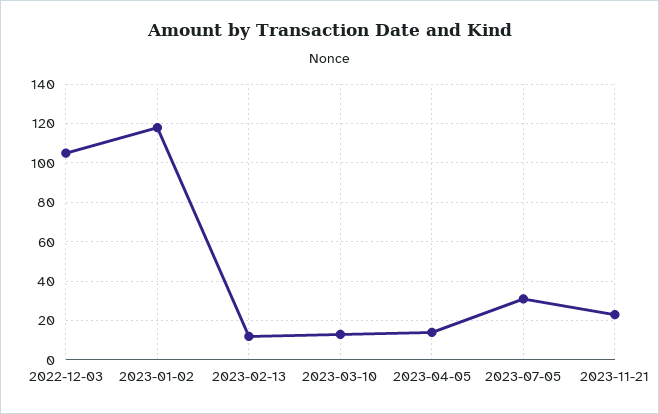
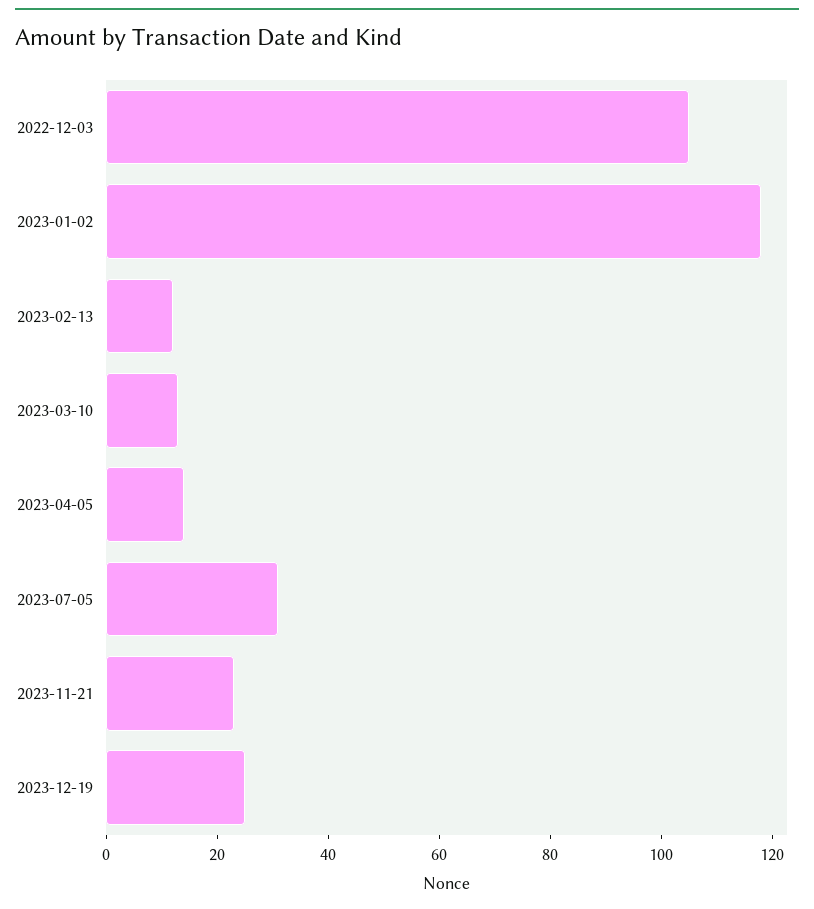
2023-12-19: none -> 25

